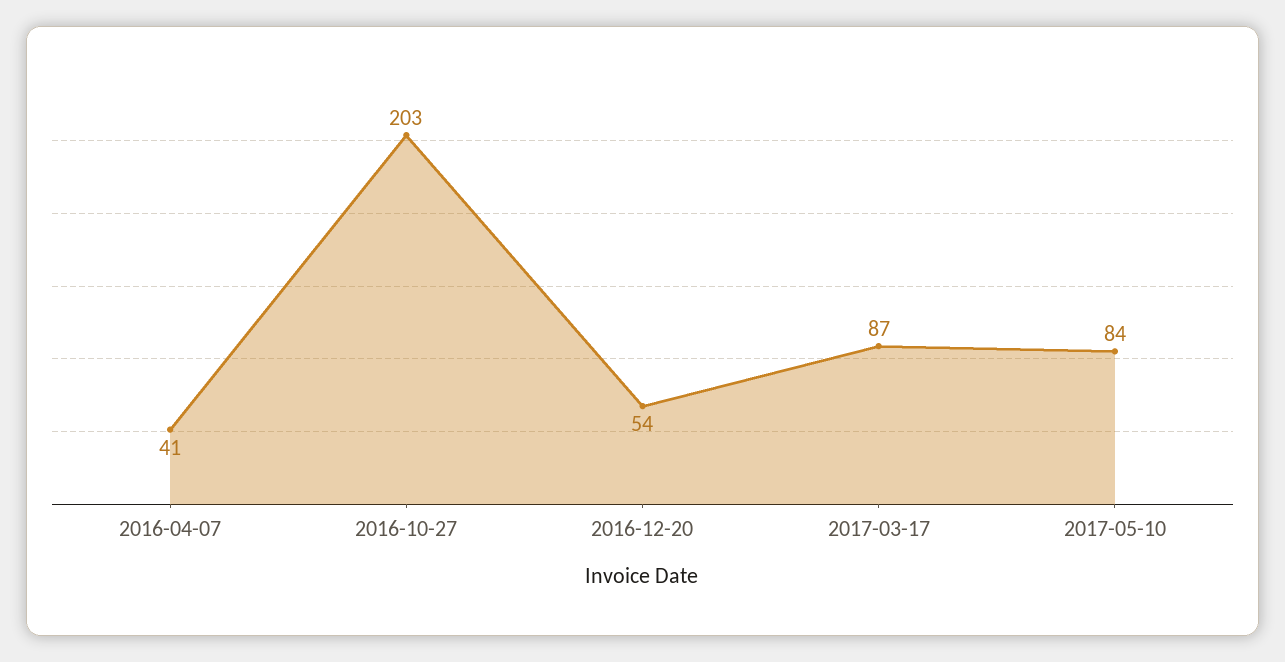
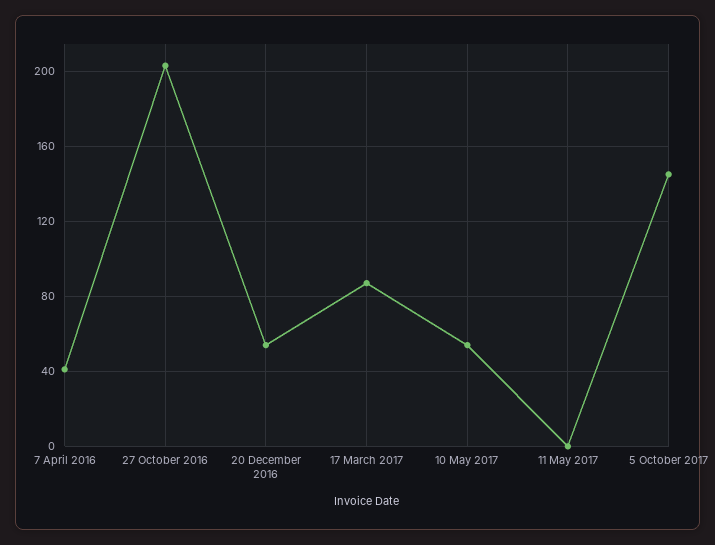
2017-05-10: 84 -> 55
11 May 2017: none -> 0
5 October 2017: none -> 145

